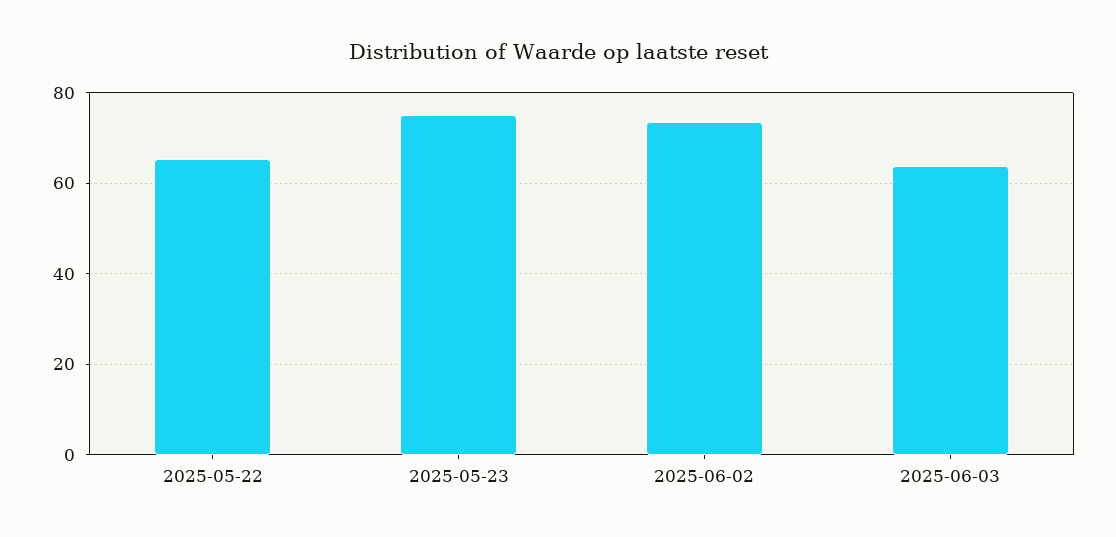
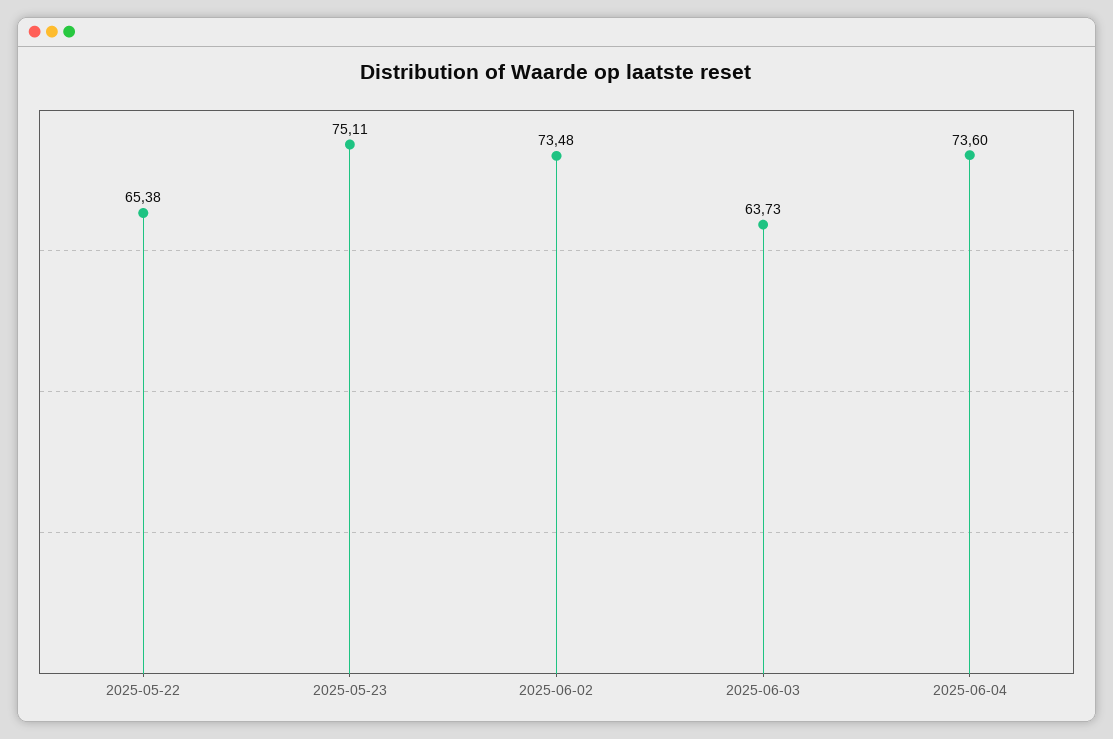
2025-06-04: none -> 73.6

